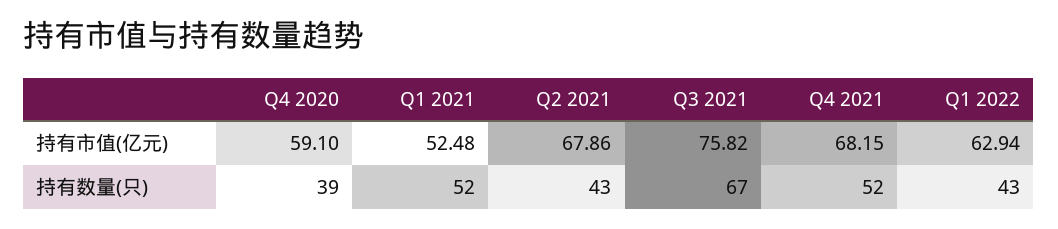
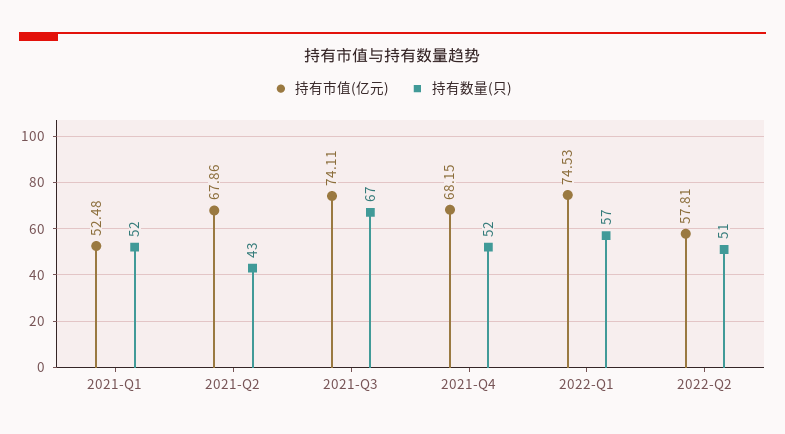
持有市值(亿元), Q4 2020: 59.1 -> none
持有市值(亿元), Q3 2021: 75.82 -> 74.11
持有市值(亿元), Q1 2022: 62.94 -> 74.53
持有数量(只), Q4 2020: 39 -> none
持有数量(只), Q1 2022: 43 -> 57
持有市值(亿元), 2022-Q2: none -> 57.81
持有数量(只), 2022-Q2: none -> 51

